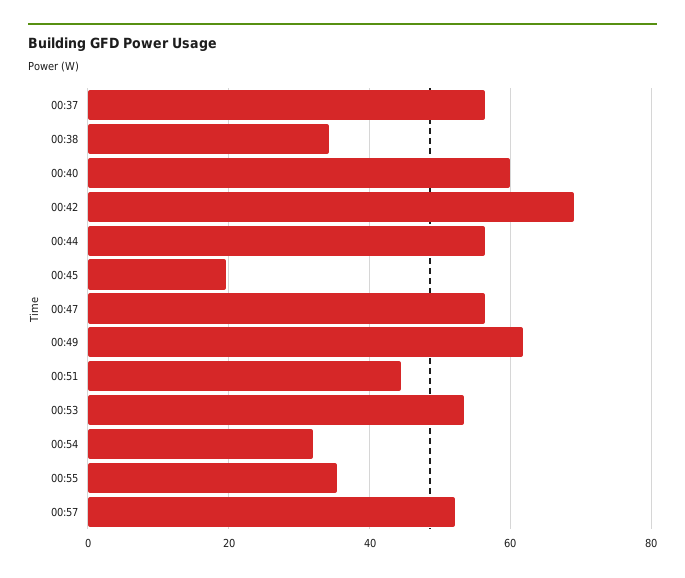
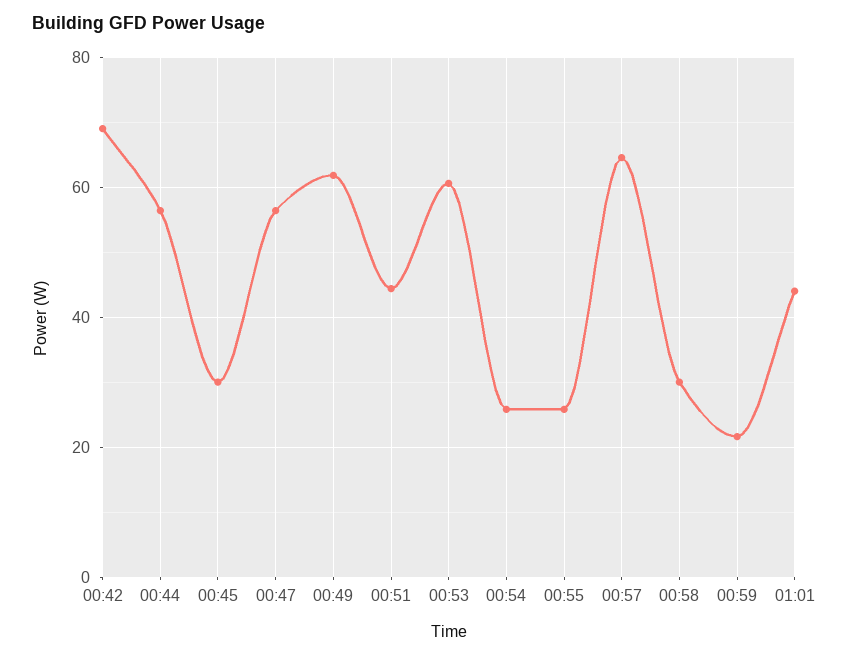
00:37: 56 -> none
00:38: 34 -> none
00:40: 60 -> none
00:45: 20 -> 30
00:53: 54 -> 60
00:54: 32 -> 26
00:55: 36 -> 26
00:57: 52 -> 64
00:58: none -> 30
00:59: none -> 22
01:01: none -> 44

